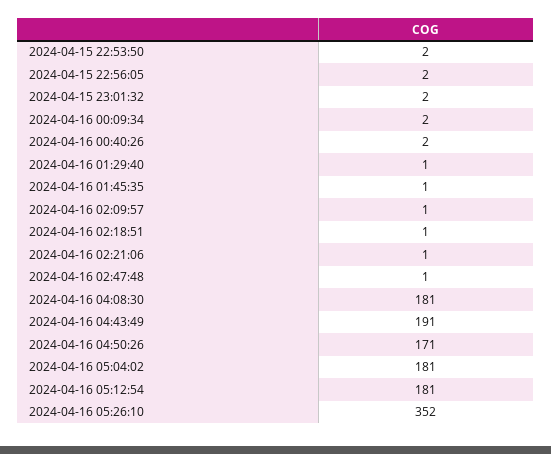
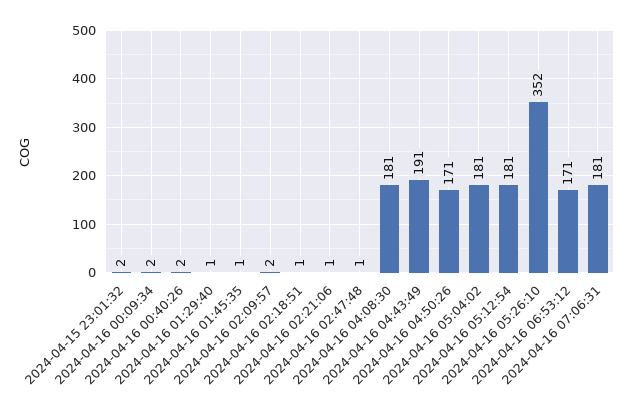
2024-04-15 22:53:50: 2 -> none
2024-04-15 22:56:05: 2 -> none
2024-04-16 02:09:57: 1 -> 2
2024-04-16 06:53:12: none -> 171
2024-04-16 07:06:31: none -> 181

